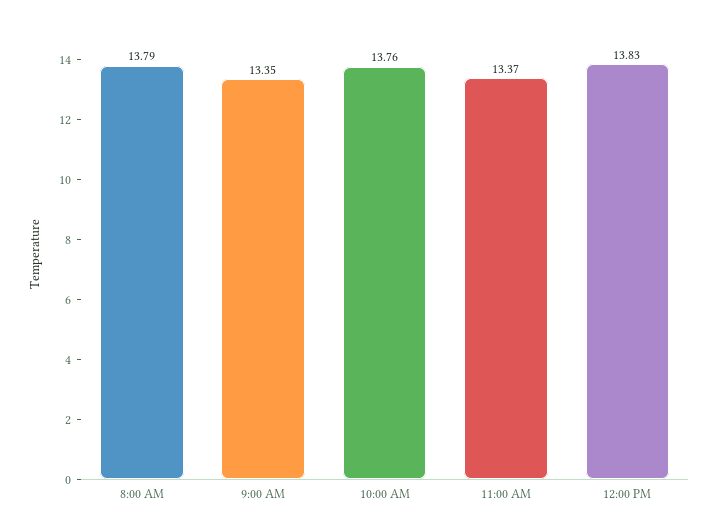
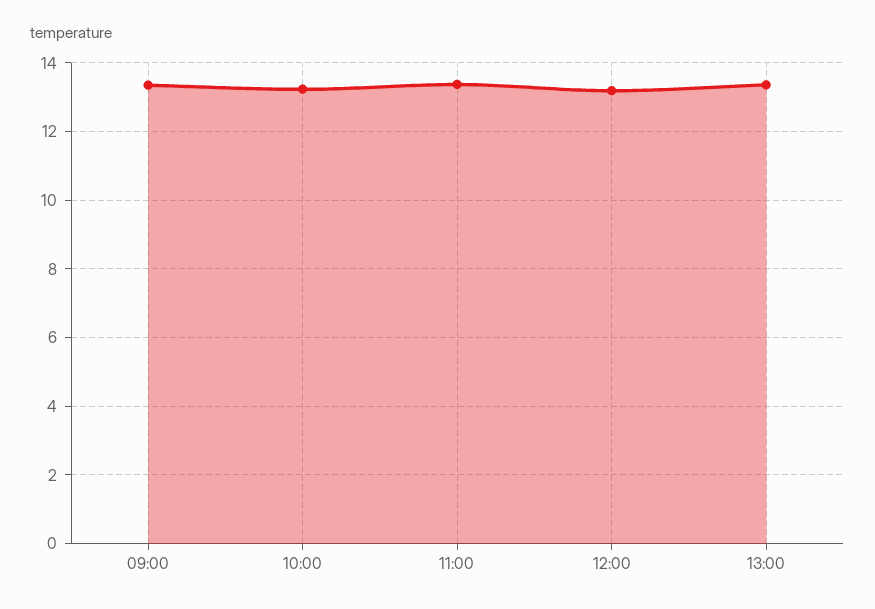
8:00 AM: 13.79 -> none
10:00 AM: 13.76 -> 13.2
12:00 PM: 13.83 -> 13.2
13:00: none -> 13.4

